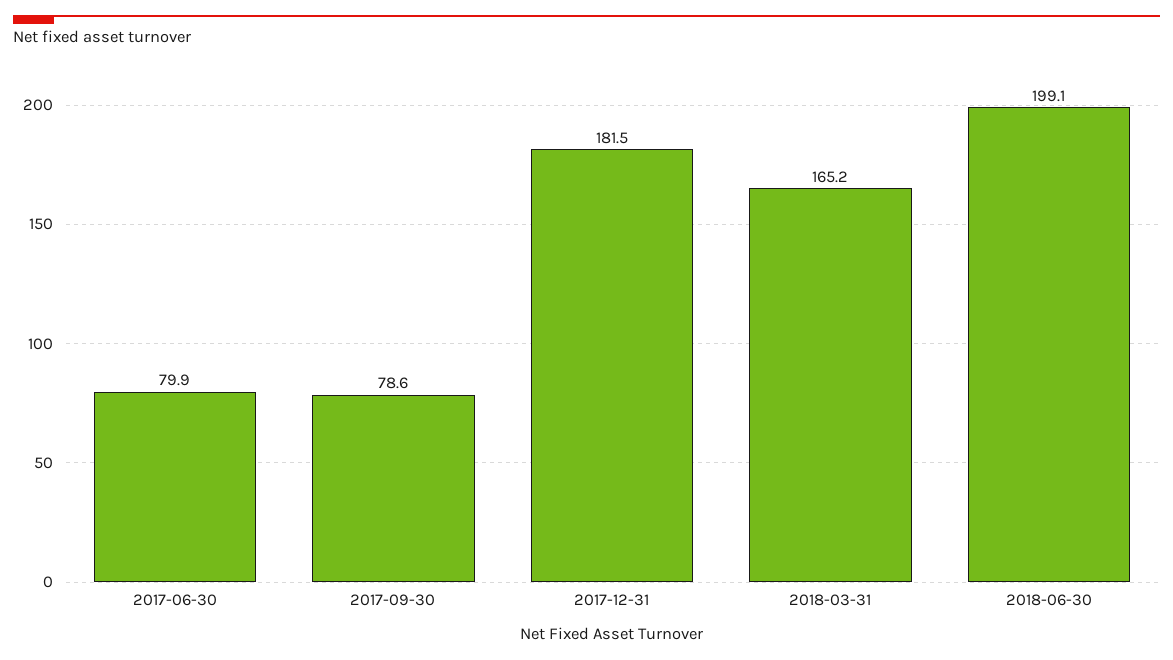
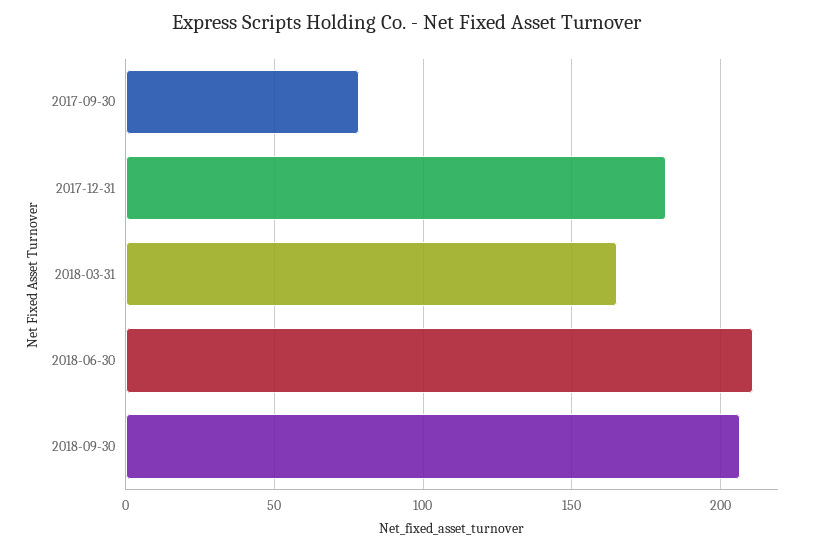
2017-06-30: 79.9 -> none
2018-06-30: 199.1 -> 210
2018-09-30: none -> 205

